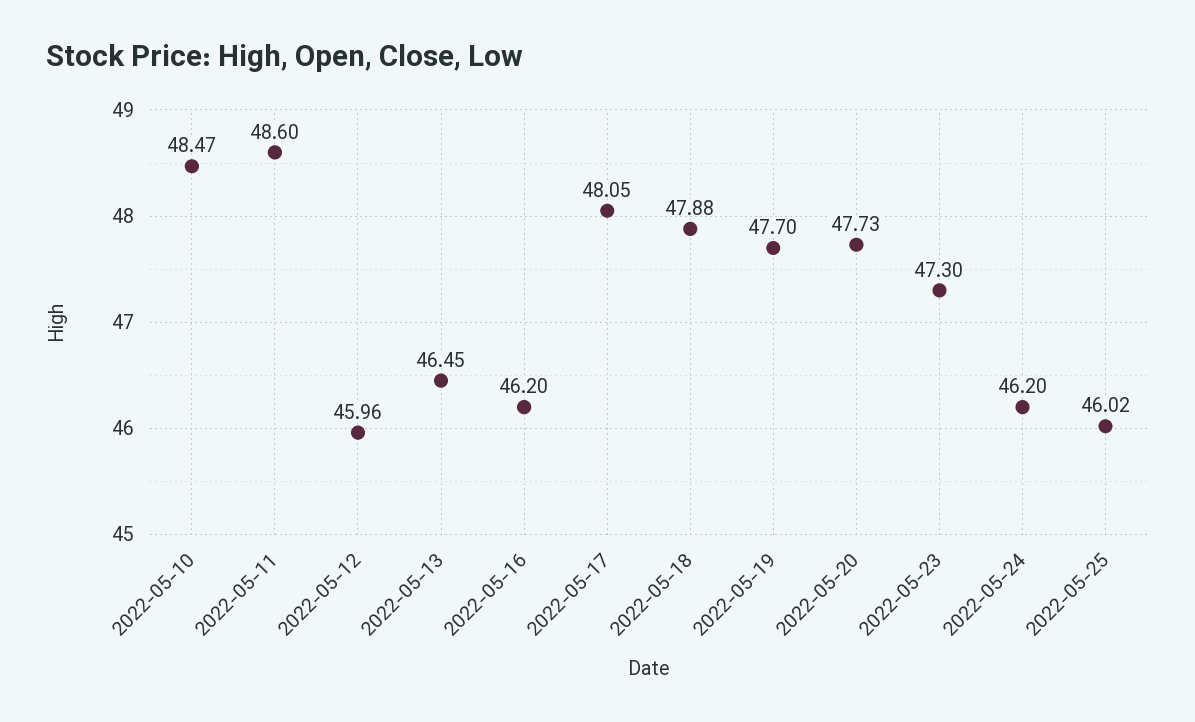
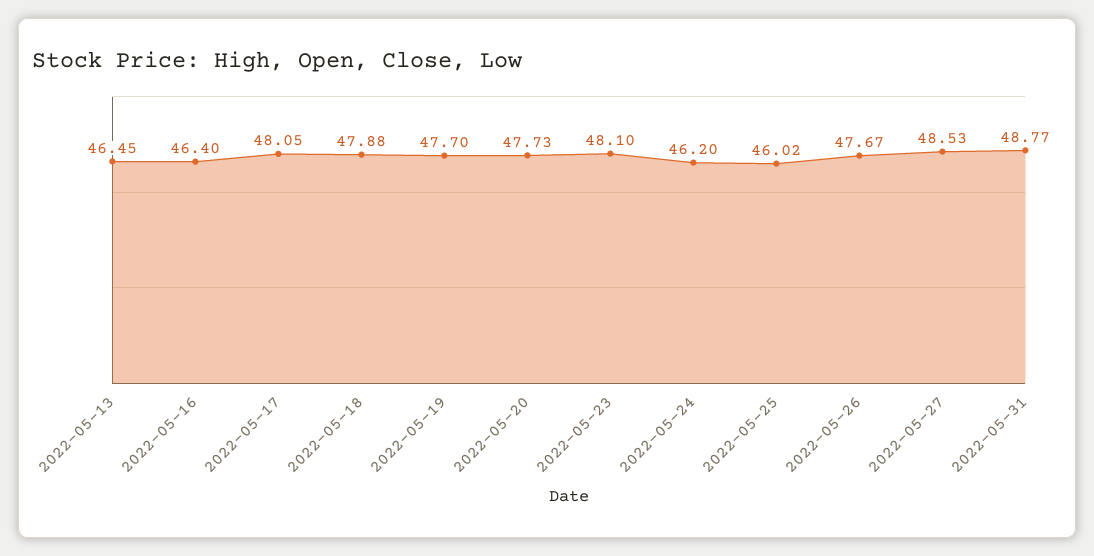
2022-05-10: 48.47 -> none
2022-05-11: 48.6 -> none
2022-05-12: 45.96 -> none
2022-05-16: 46.2 -> 46.4
2022-05-23: 47.3 -> 48.1
2022-05-26: none -> 47.67
2022-05-27: none -> 48.53
2022-05-31: none -> 48.77

